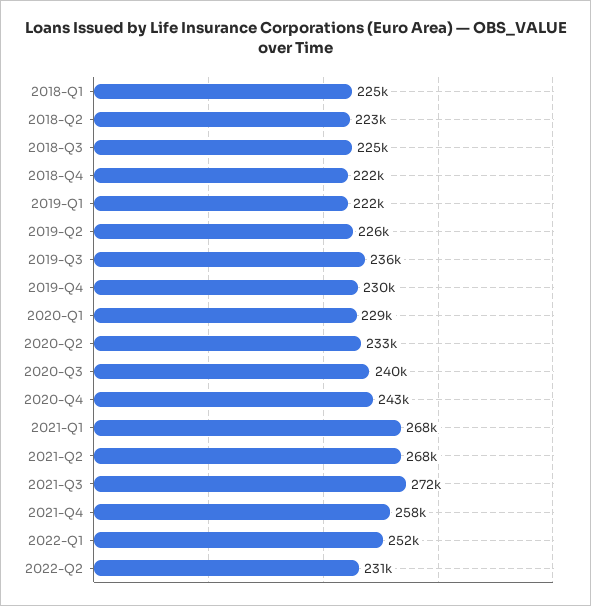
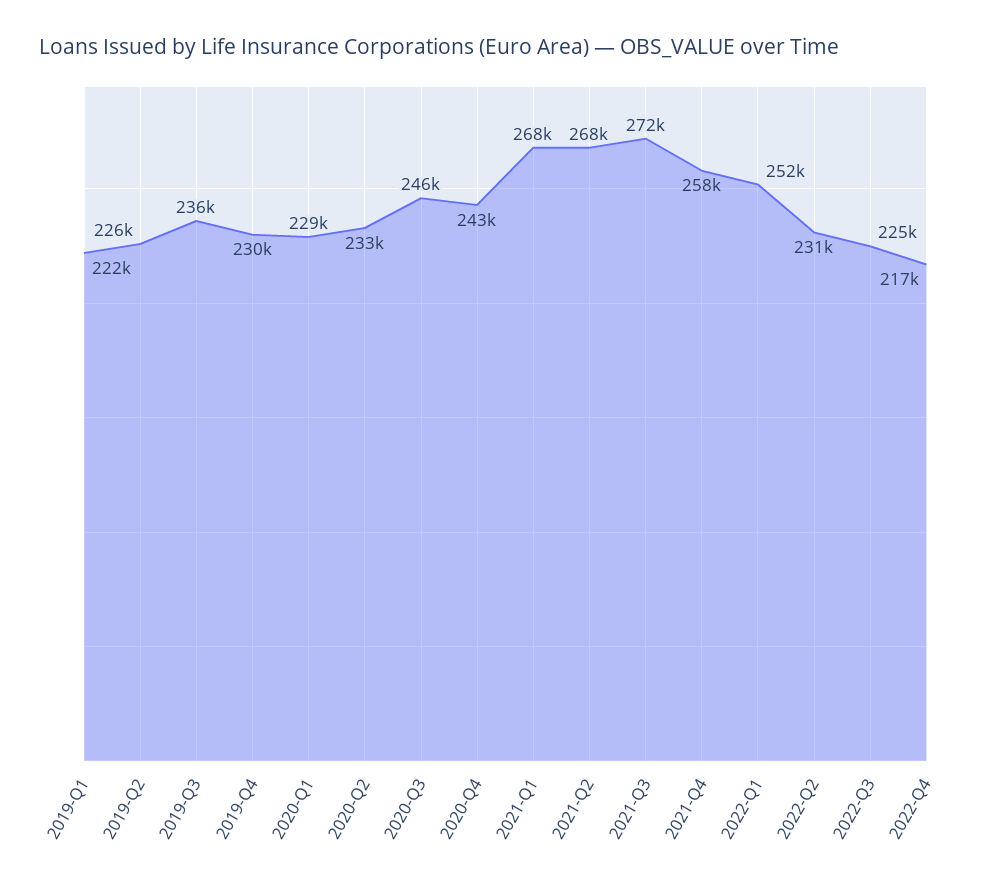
2018-Q1: 225000 -> none
2018-Q2: 223000 -> none
2018-Q3: 225000 -> none
2018-Q4: 222000 -> none
2020-Q3: 240000 -> 246000
2022-Q3: none -> 225000
2022-Q4: none -> 217000

